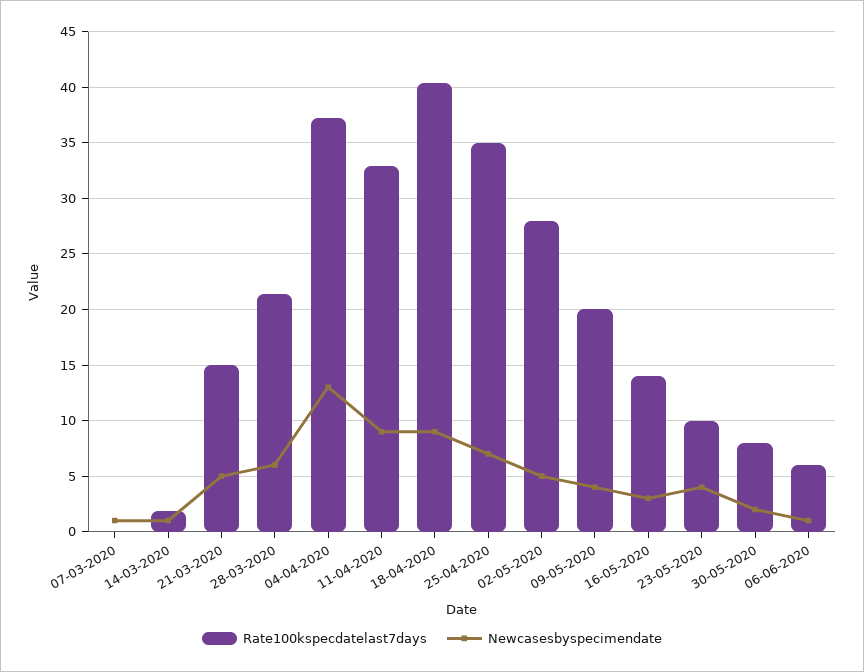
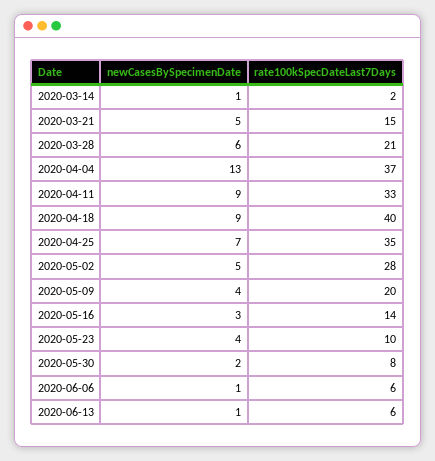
Rate100kspecdatelast7days, 07-03-2020: 0 -> none
Newcasesbyspecimendate, 07-03-2020: 1 -> none
Newcasesbyspecimendate, 2020-06-13: none -> 1
Rate100kspecdatelast7days, 2020-06-13: none -> 6

